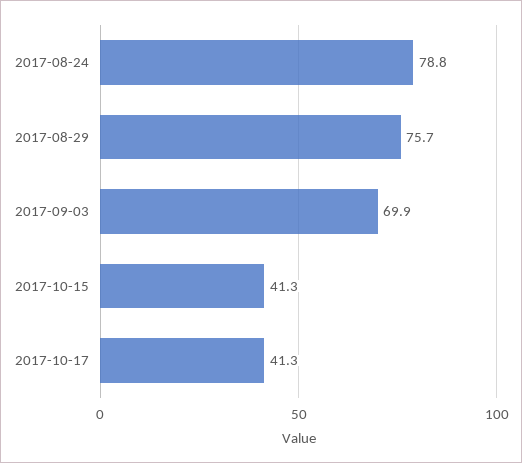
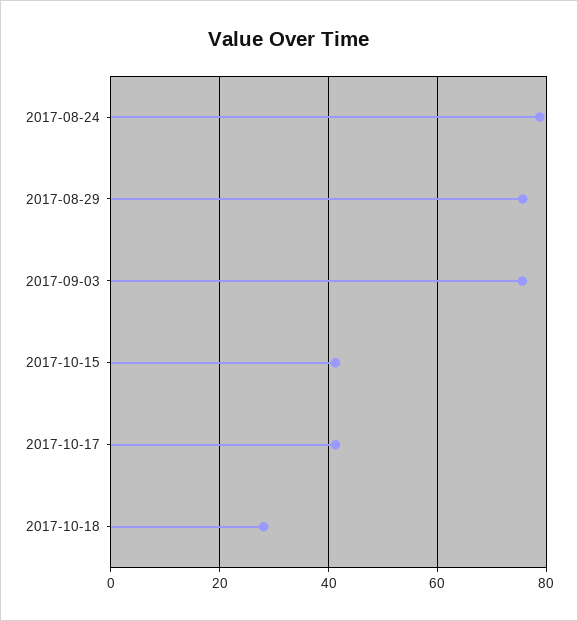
2017-09-03: 69.9 -> 76
2017-10-18: none -> 28

